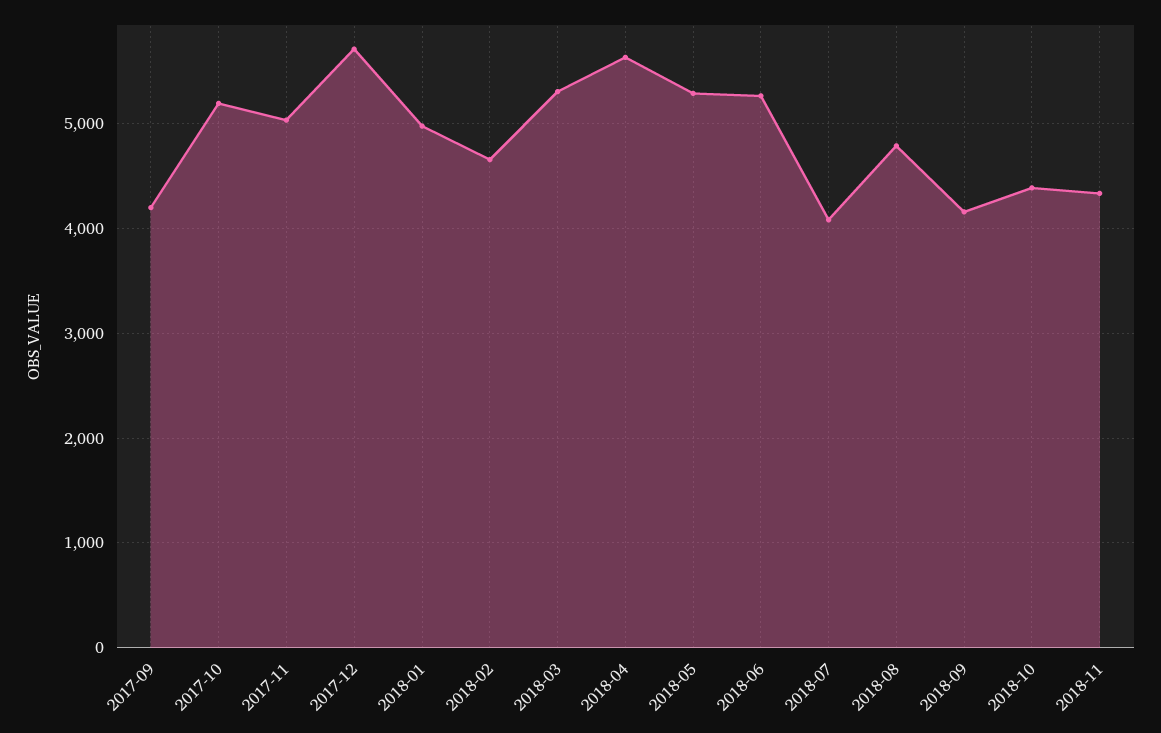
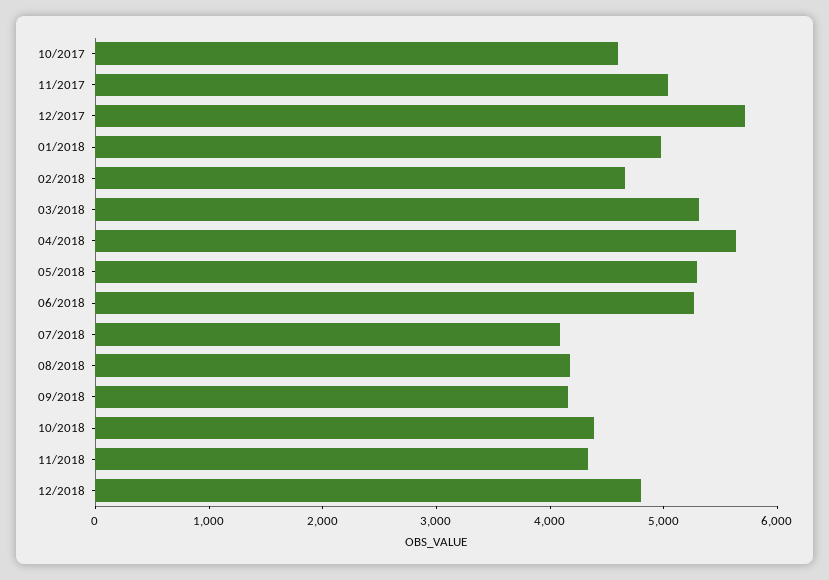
2017-09: 4200 -> none
2017-10: 5200 -> 4600
2018-08: 4800 -> 4200
12/2018: none -> 4800

